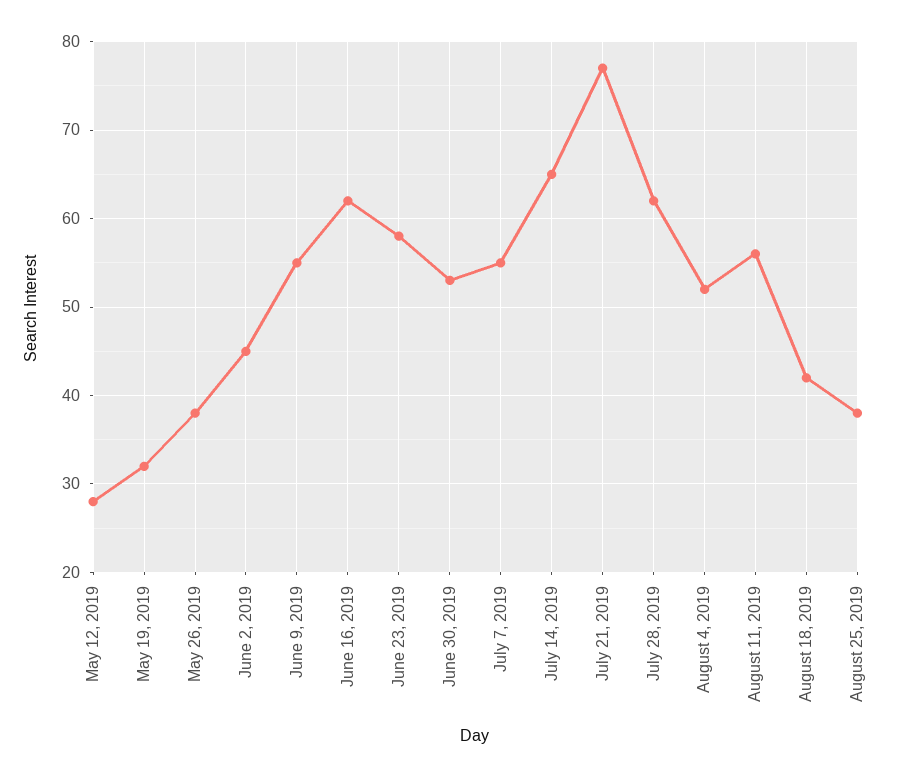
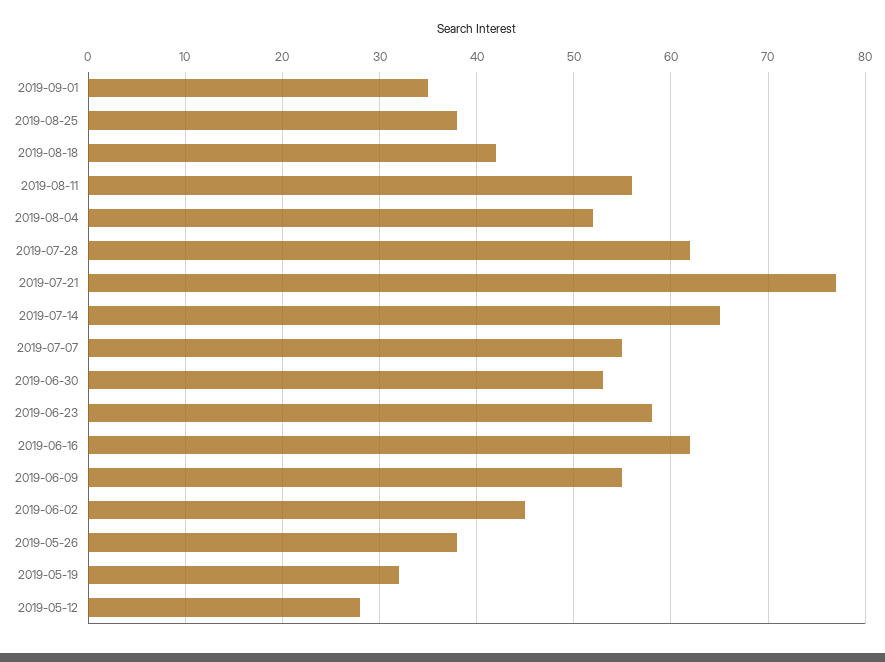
2019-09-01: none -> 35

